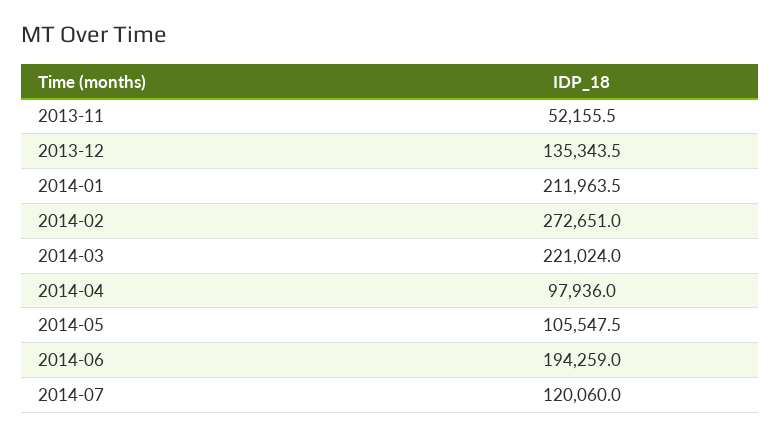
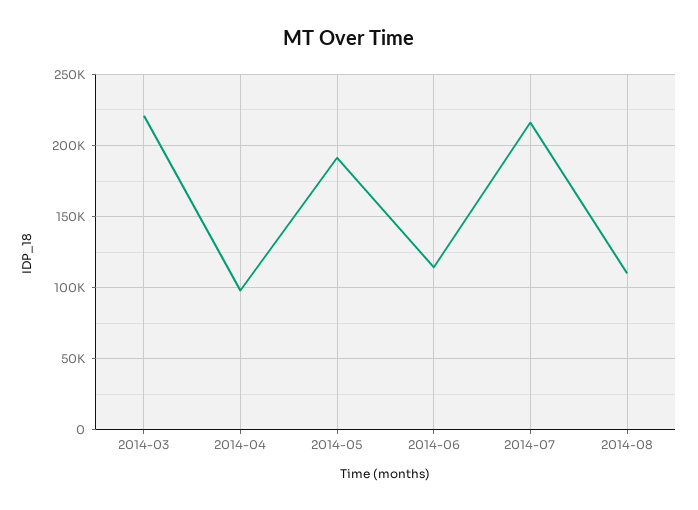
2013-11: 52155.5 -> none
2013-12: 135343.5 -> none
2014-01: 211963.5 -> none
2014-02: 272651 -> none
2014-05: 105547.5 -> 190000
2014-06: 194259 -> 115000
2014-07: 120060 -> 215000
2014-08: none -> 110000

